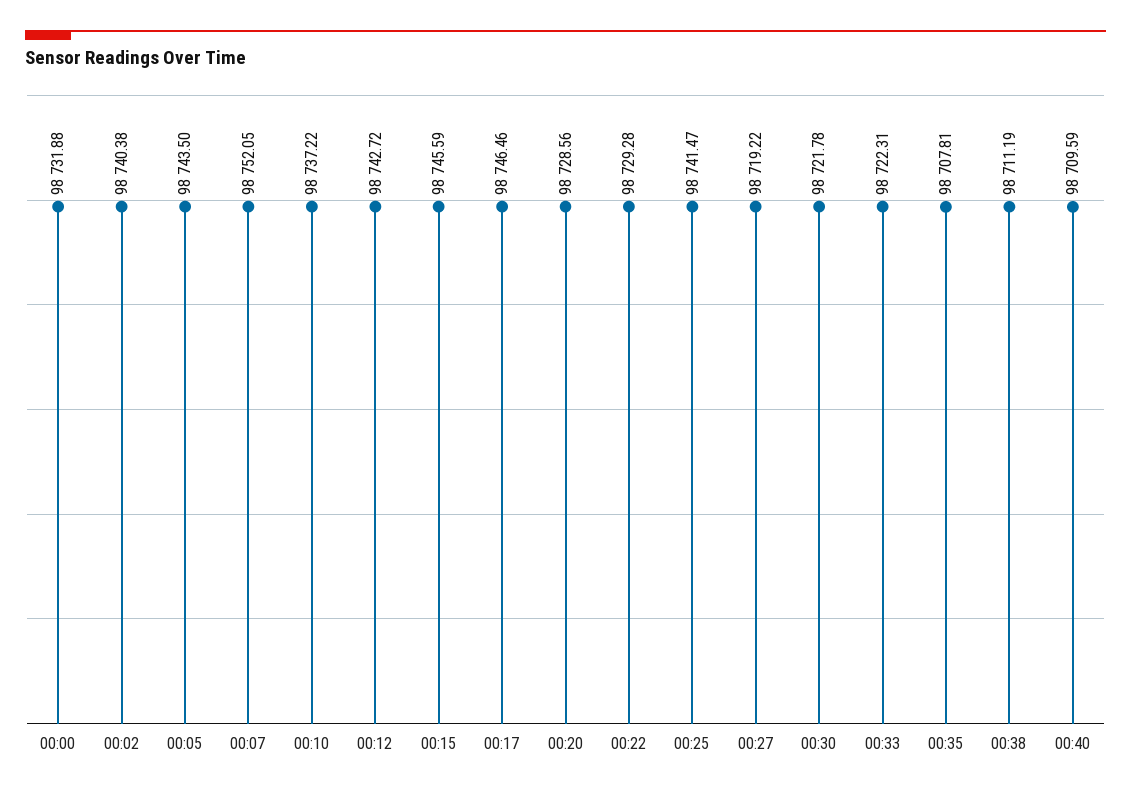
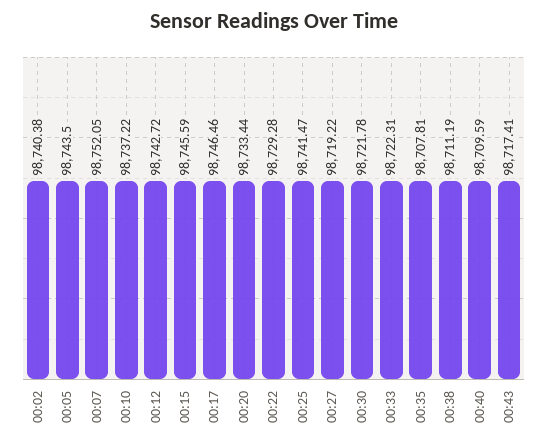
00:00: 98731.88 -> none
00:20: 98728.56 -> 98733.44
00:43: none -> 98717.41

